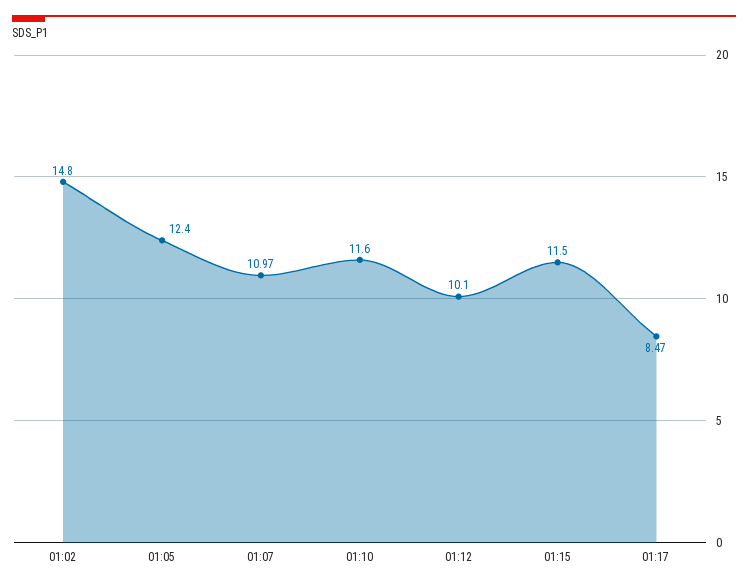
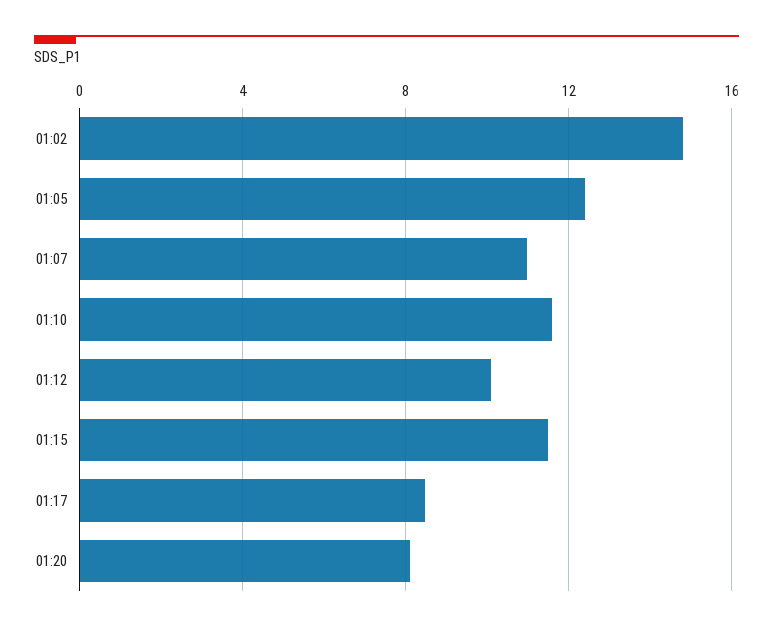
01:20: none -> 8

